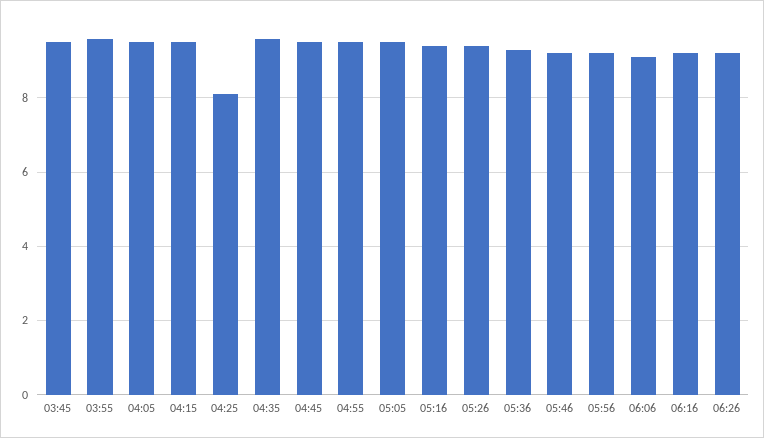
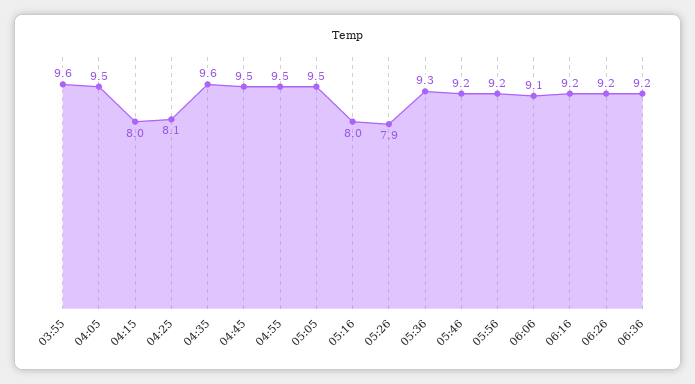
03:45: 9.5 -> none
04:15: 9.5 -> 8
05:16: 9.5 -> 8
05:26: 9.5 -> 7.9
06:36: none -> 9.2

